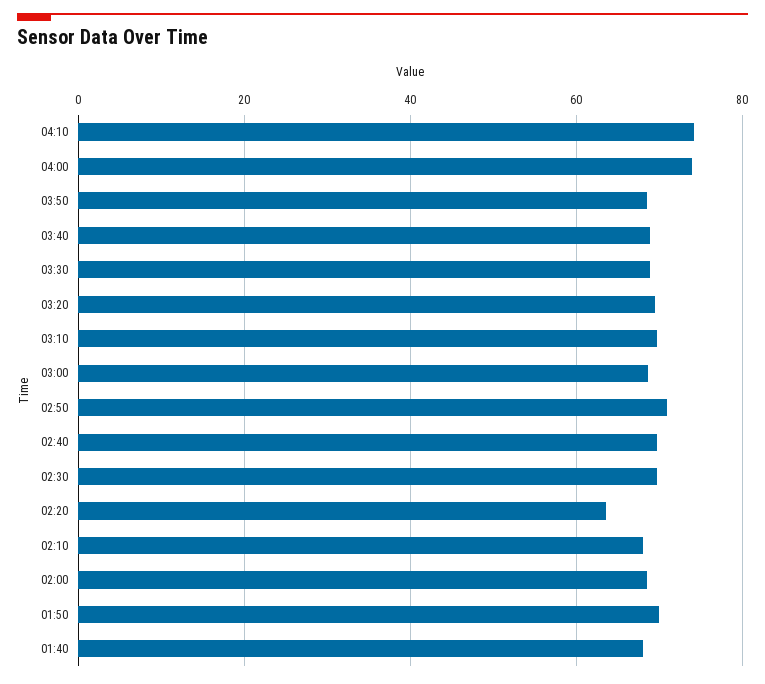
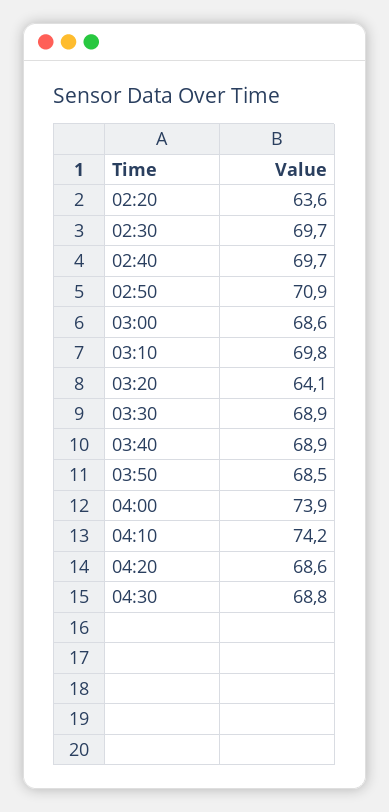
03:20: 70 -> 64.1
02:10: 68 -> none
02:00: 68 -> none
01:50: 70 -> none
01:40: 68 -> none
04:20: none -> 68.6
04:30: none -> 68.8

